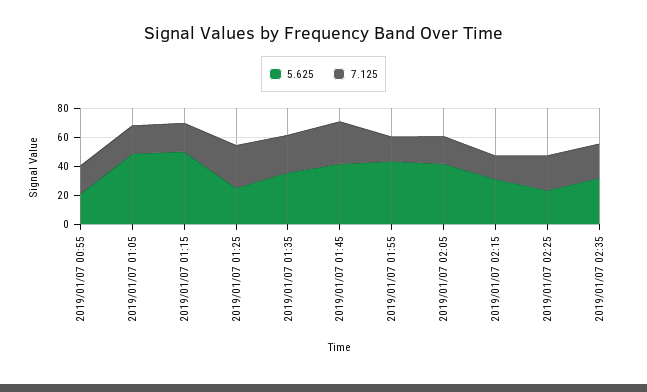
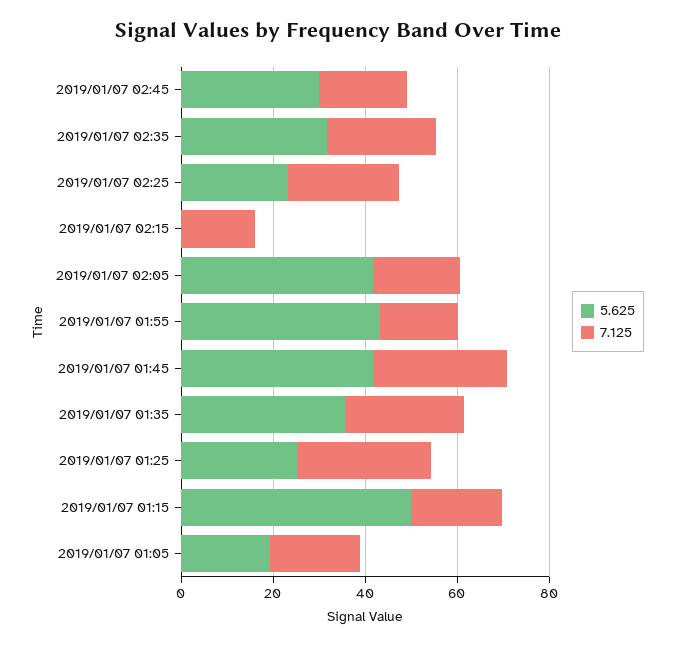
5.625, 2019/01/07 00:55: 20 -> none
7.125, 2019/01/07 00:55: 20 -> none
5.625, 2019/01/07 01:05: 50 -> 20
5.625, 2019/01/07 02:15: 30 -> 0
5.625, 2019/01/07 02:45: none -> 30
7.125, 2019/01/07 02:45: none -> 20

